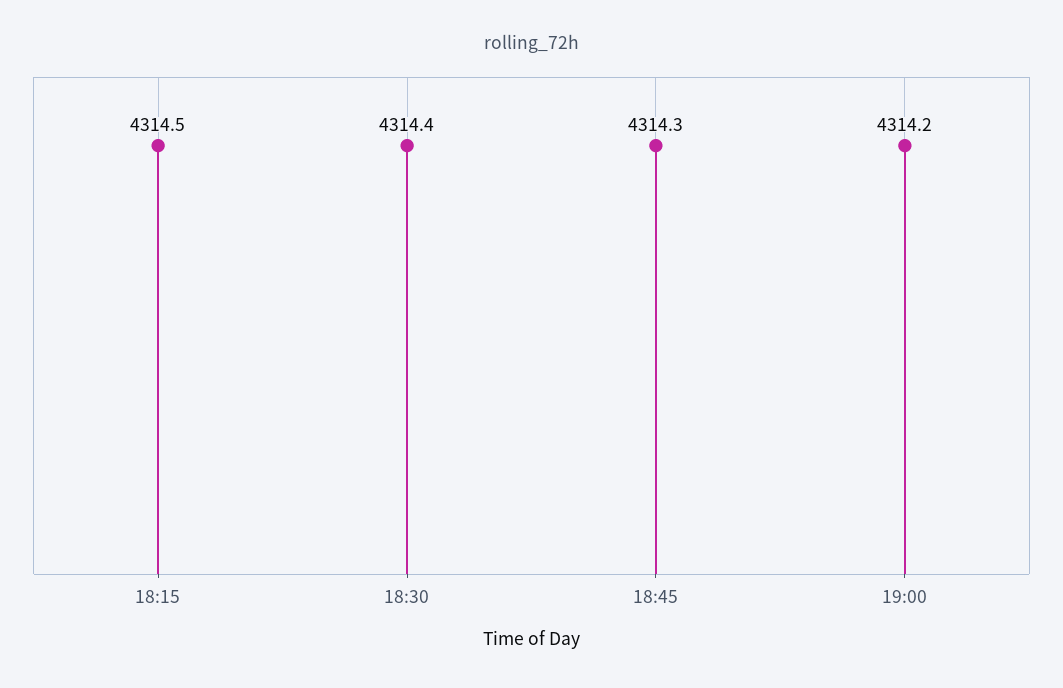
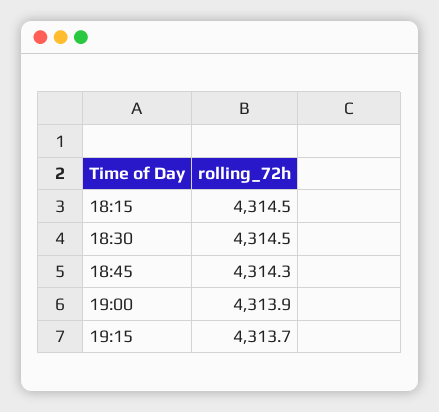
18:30: 4314.4 -> 4314.5
19:00: 4314.2 -> 4313.9
19:15: none -> 4313.7

